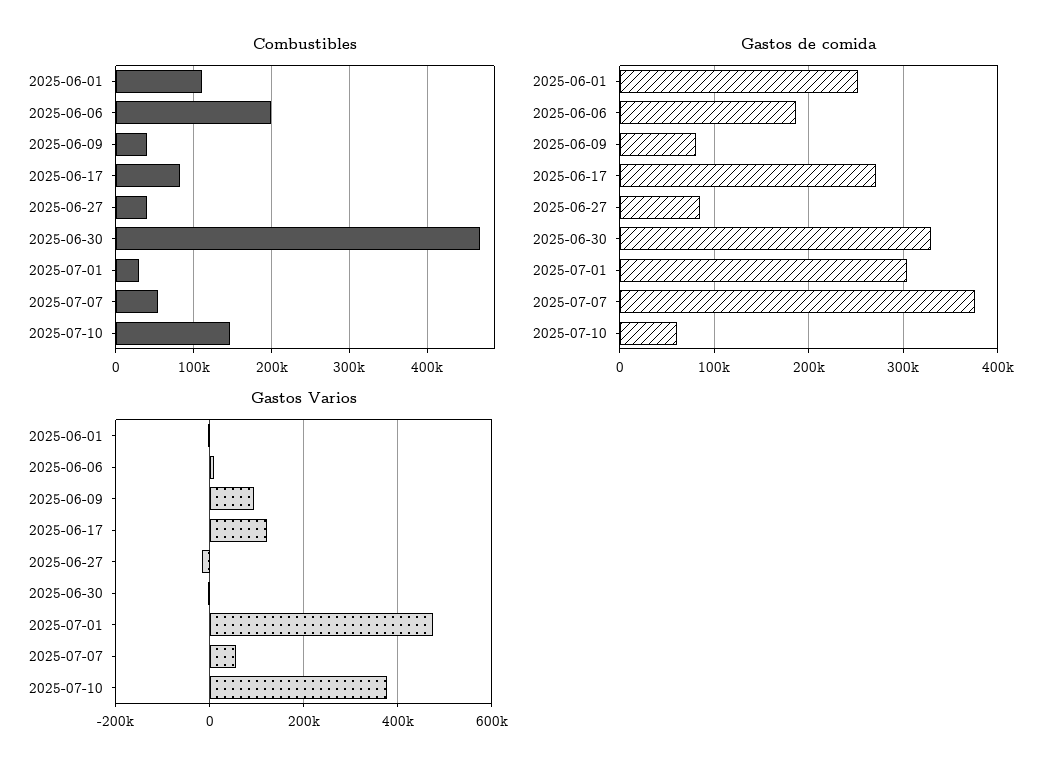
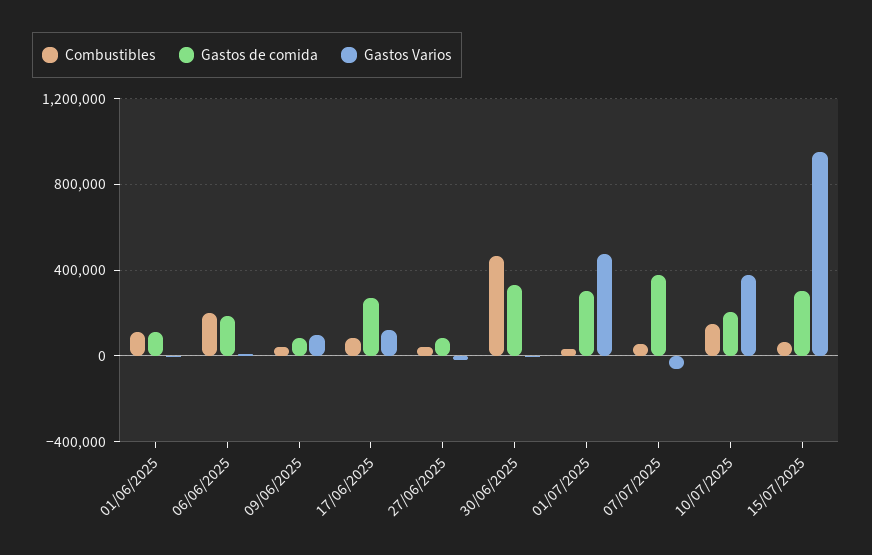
Gastos de comida, 2025-06-01: 250000 -> 100000
Gastos de comida, 2025-07-10: 60000 -> 200000
Gastos Varios, 2025-07-07: 60000 -> -50000
Combustibles, 15/07/2025: none -> 50000
Gastos de comida, 15/07/2025: none -> 300000
Gastos Varios, 15/07/2025: none -> 950000

